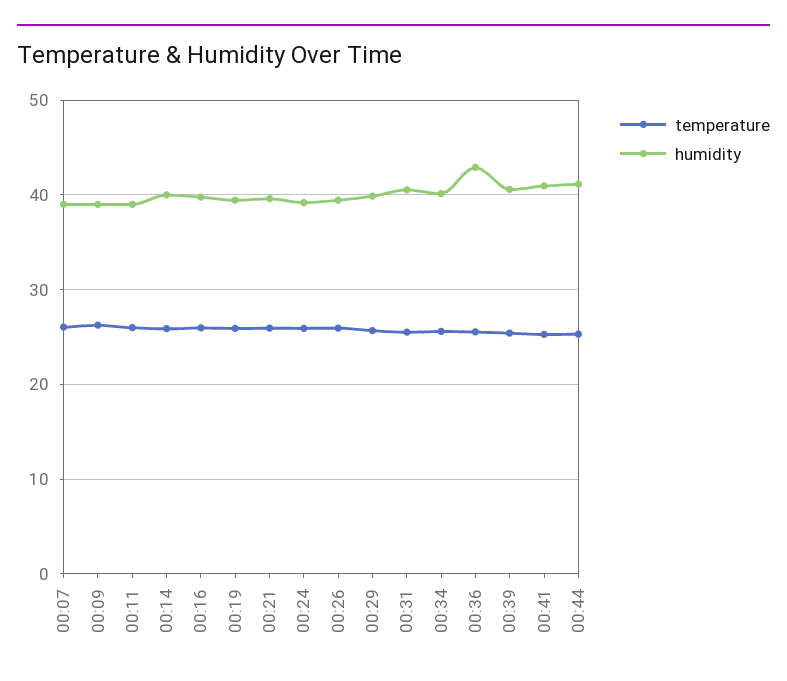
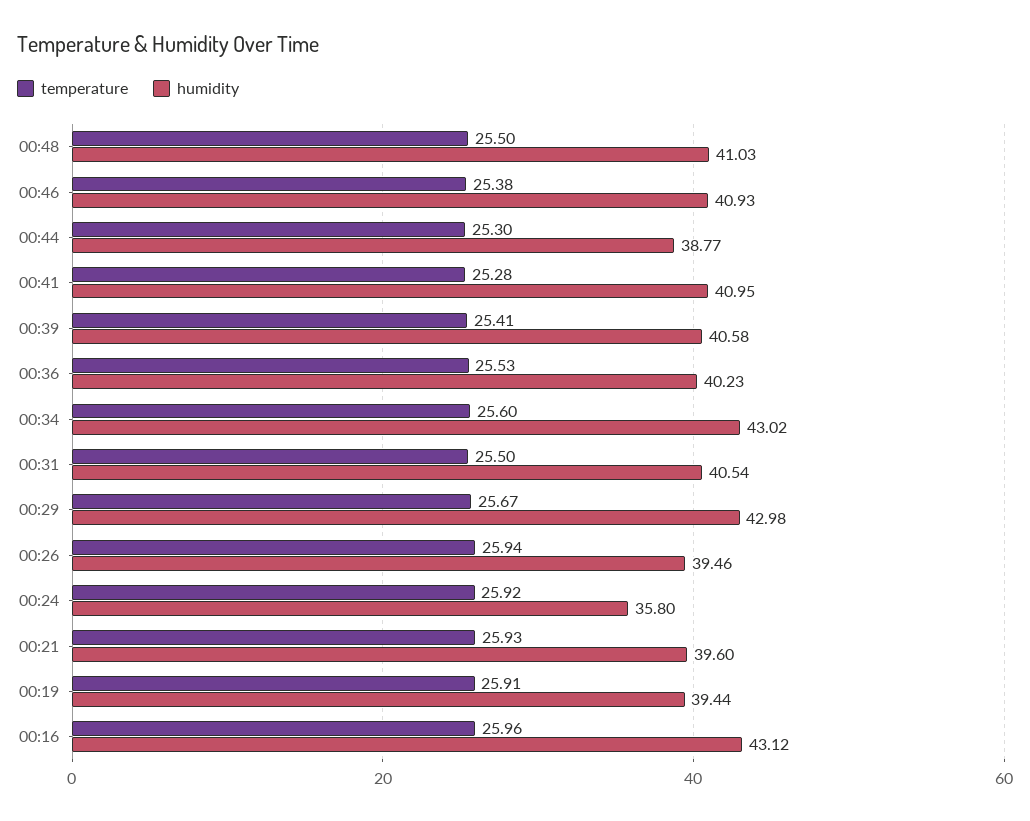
temperature, 00:07: 26 -> none
humidity, 00:07: 39 -> none
temperature, 00:09: 26 -> none
humidity, 00:09: 39 -> none
temperature, 00:11: 26 -> none
humidity, 00:11: 39 -> none
temperature, 00:14: 26 -> none
humidity, 00:14: 40 -> none
humidity, 00:16: 40 -> 43.12
humidity, 00:24: 39 -> 35.8
humidity, 00:29: 40 -> 42.98
humidity, 00:34: 40 -> 43.02
humidity, 00:36: 43 -> 40.23
humidity, 00:44: 41 -> 38.77
temperature, 00:48: none -> 25.5
humidity, 00:48: none -> 41.03
temperature, 00:46: none -> 25.38
humidity, 00:46: none -> 40.93

